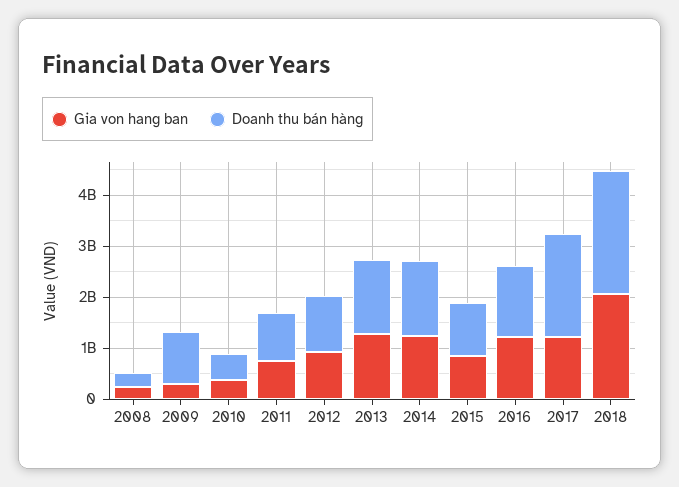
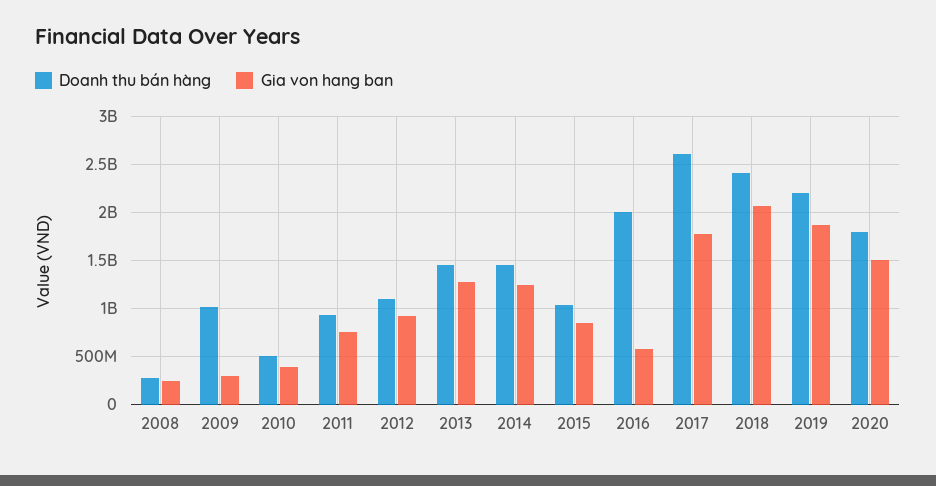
Gia von hang ban, 2016: 1200000000 -> 600000000
Doanh thu bán hàng, 2016: 1400000000 -> 2000000000
Gia von hang ban, 2017: 1200000000 -> 1800000000
Doanh thu bán hàng, 2017: 2000000000 -> 2600000000
Doanh thu bán hàng, 2019: none -> 2200000000
Gia von hang ban, 2019: none -> 1900000000
Doanh thu bán hàng, 2020: none -> 1800000000
Gia von hang ban, 2020: none -> 1500000000

